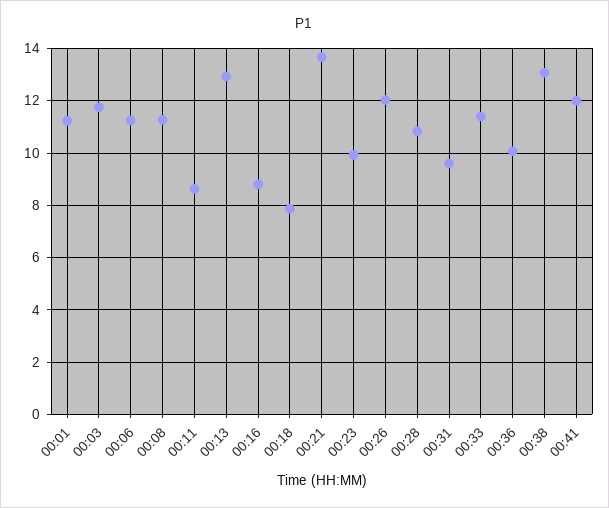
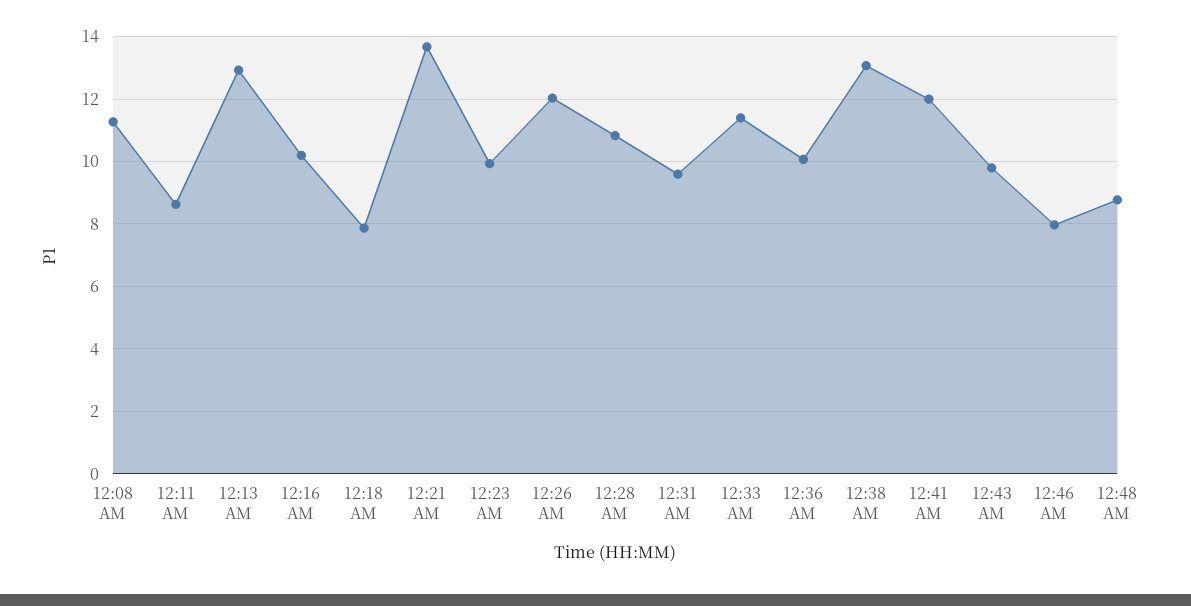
00:01: 11.25 -> none
00:03: 11.75 -> none
00:06: 11.25 -> none
00:16: 8.75 -> 10.2
12:43 AM: none -> 9.8
12:46 AM: none -> 8
12:48 AM: none -> 8.8

